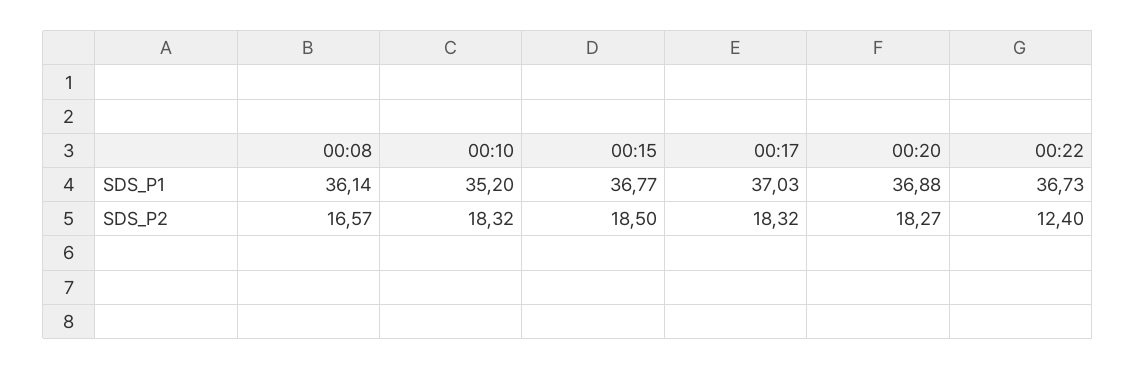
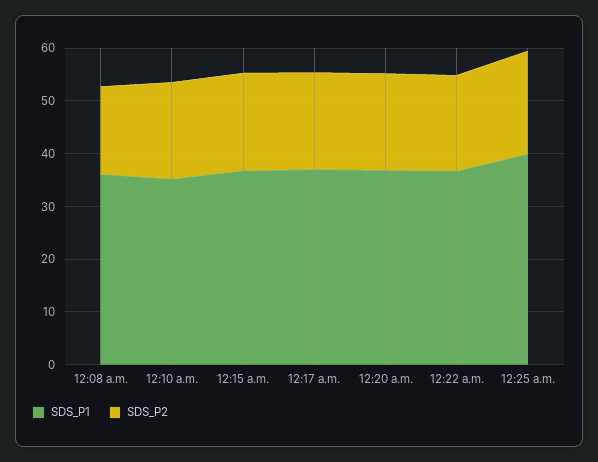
SDS_P2, 00:22: 12.4 -> 18
SDS_P1, 12:25 a.m.: none -> 40
SDS_P2, 12:25 a.m.: none -> 20

